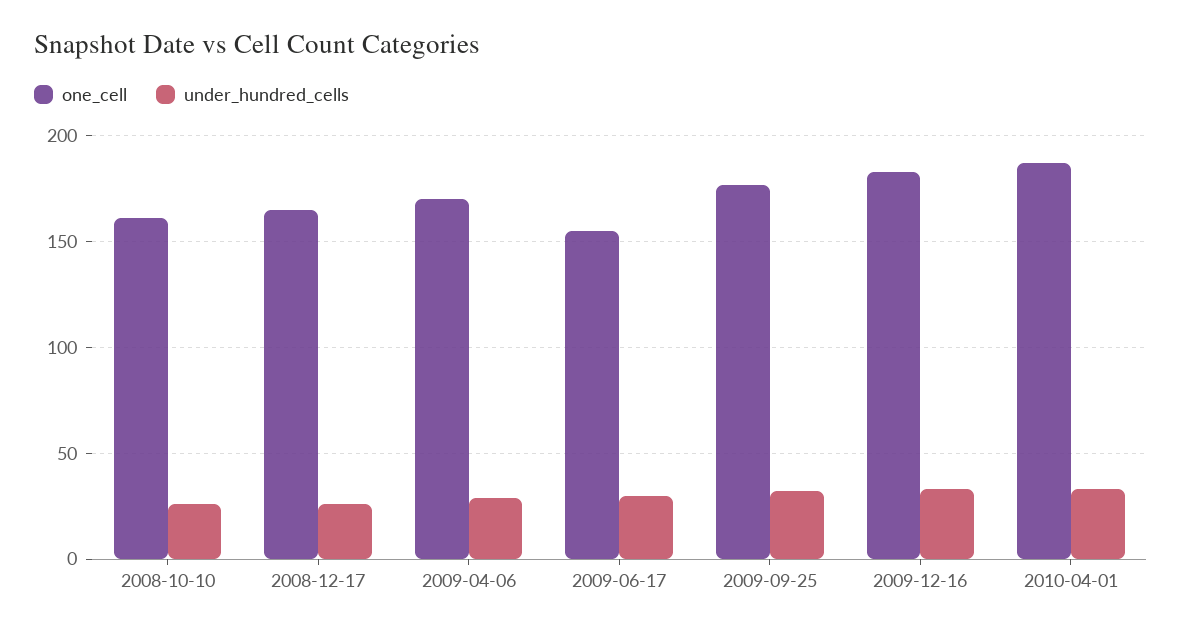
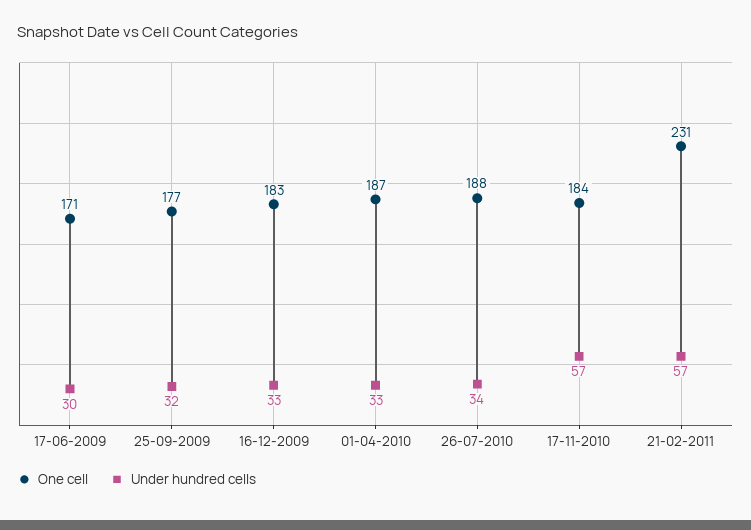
one_cell, 2008-10-10: 160 -> none
under_hundred_cells, 2008-10-10: 25 -> none
one_cell, 2008-12-17: 165 -> none
under_hundred_cells, 2008-12-17: 25 -> none
one_cell, 2009-04-06: 170 -> none
under_hundred_cells, 2009-04-06: 30 -> none
one_cell, 2009-06-17: 155 -> 171
one_cell, 26-07-2010: none -> 188
under_hundred_cells, 26-07-2010: none -> 34
one_cell, 17-11-2010: none -> 184
under_hundred_cells, 17-11-2010: none -> 57
one_cell, 21-02-2011: none -> 231
under_hundred_cells, 21-02-2011: none -> 57

